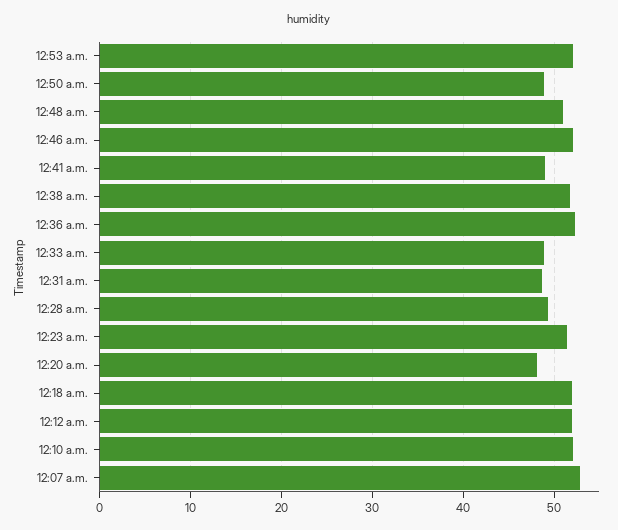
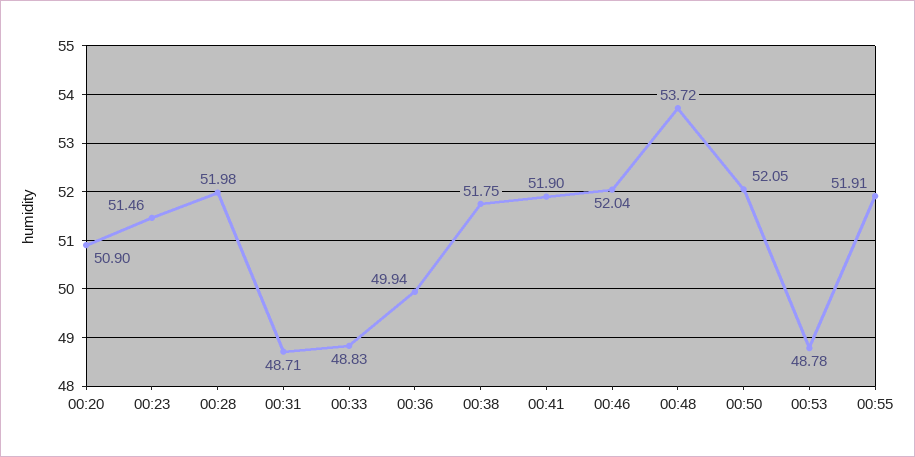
12:53 a.m.: 52 -> 48.78
12:50 a.m.: 49 -> 52.05
12:48 a.m.: 51 -> 53.72
12:41 a.m.: 49 -> 51.9
12:36 a.m.: 52 -> 49.94
12:28 a.m.: 49 -> 51.98
12:20 a.m.: 48 -> 50.9
12:18 a.m.: 52 -> none
12:12 a.m.: 52 -> none
12:10 a.m.: 52 -> none
12:07 a.m.: 53 -> none
00:55: none -> 51.91

